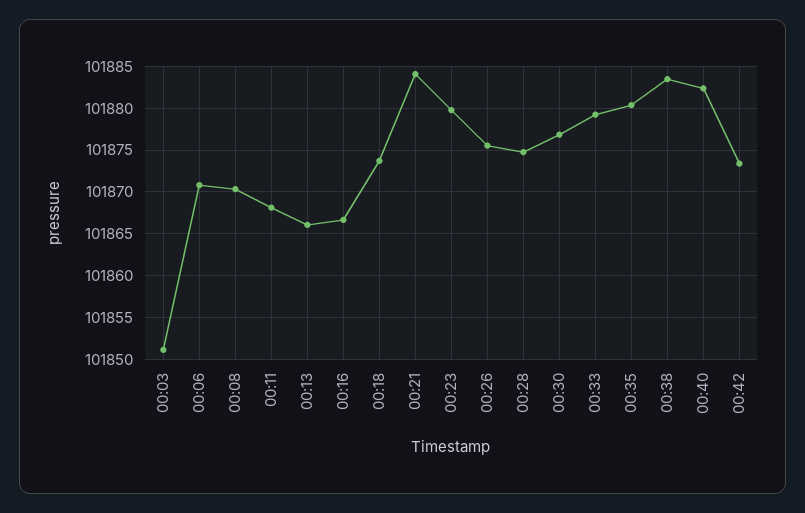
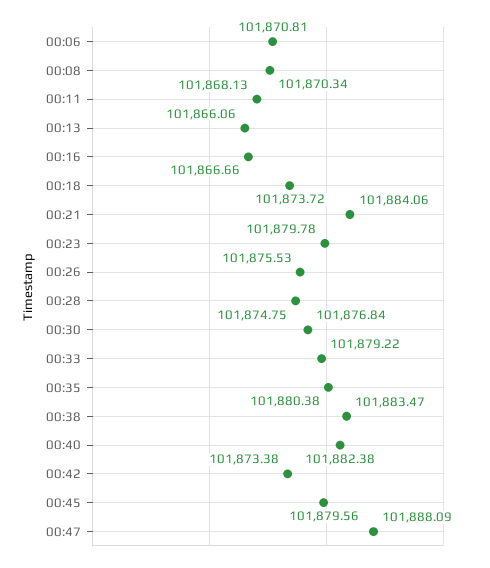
00:03: 101851 -> none
00:45: none -> 101879.56
00:47: none -> 101888.09

